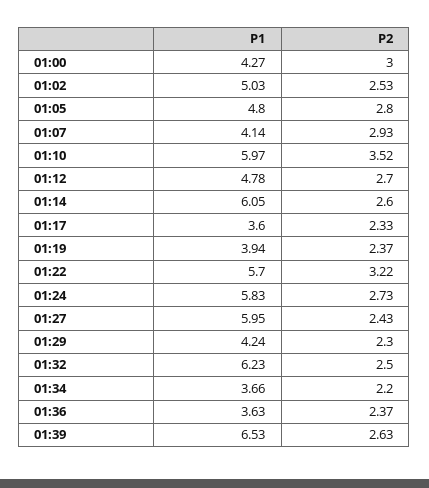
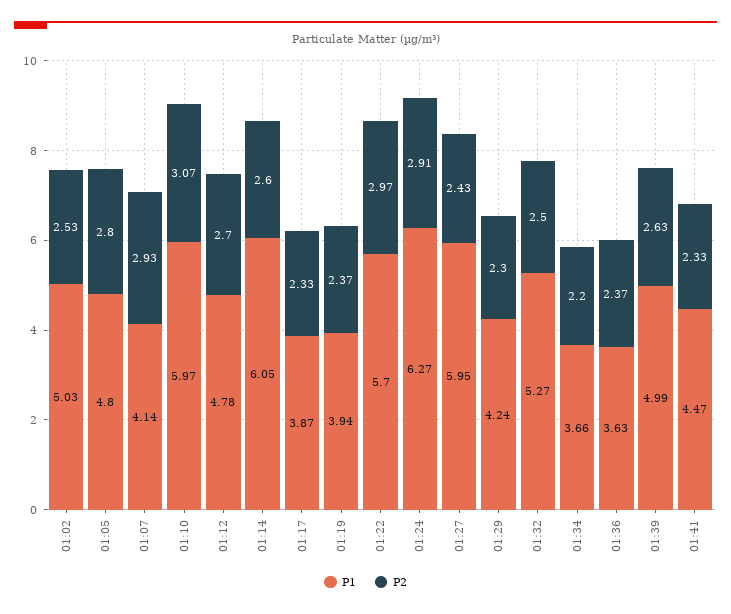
P1, 01:00: 4.27 -> none
P2, 01:00: 3 -> none
P2, 01:10: 3.52 -> 3.07
P1, 01:17: 3.6 -> 3.87
P2, 01:22: 3.22 -> 2.97
P1, 01:24: 5.83 -> 6.27
P2, 01:24: 2.73 -> 2.91
P1, 01:32: 6.23 -> 5.27
P1, 01:39: 6.53 -> 4.99
P1, 01:41: none -> 4.47
P2, 01:41: none -> 2.33

